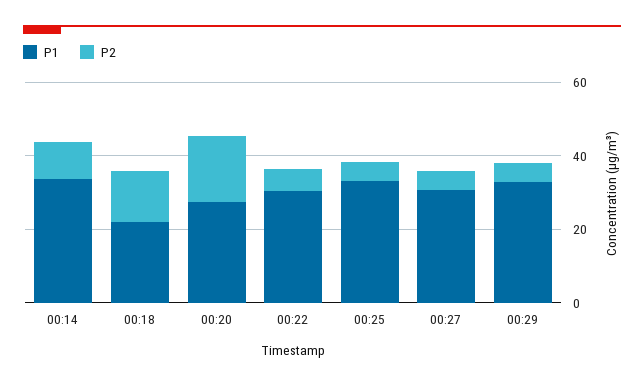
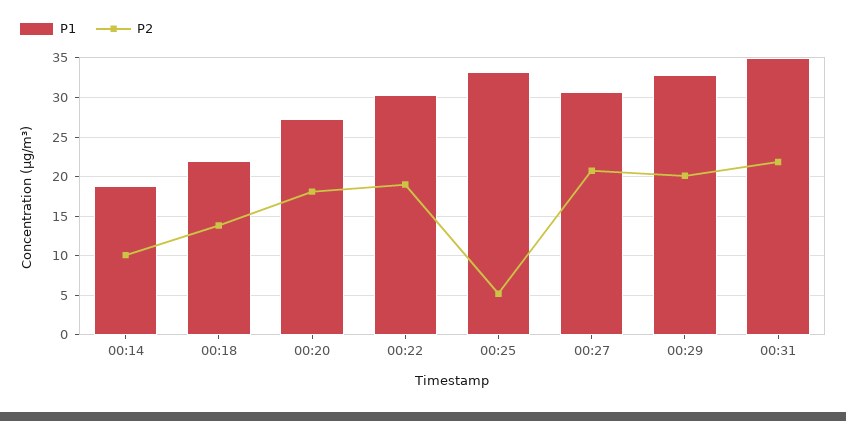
P1, 00:14: 35 -> 19
P2, 00:22: 5 -> 19
P2, 00:27: 5 -> 21
P2, 00:29: 5 -> 20
P1, 00:31: none -> 35
P2, 00:31: none -> 22

